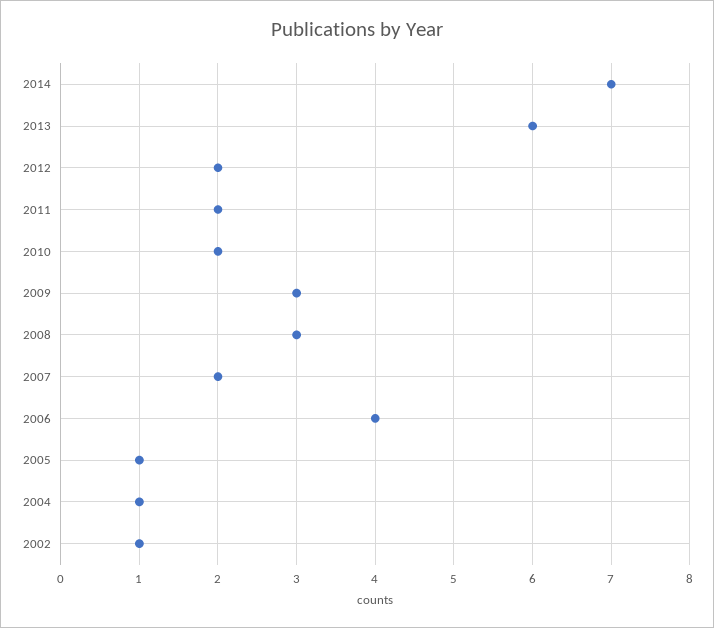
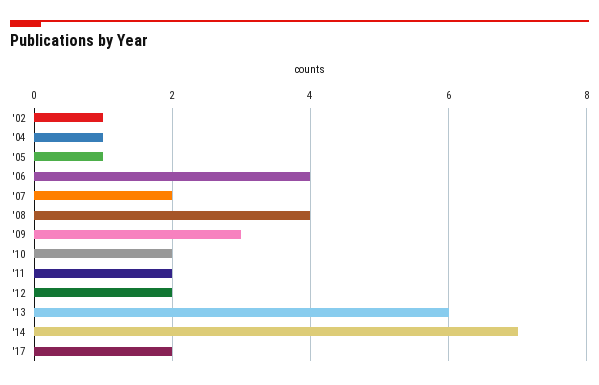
2008: 3 -> 4
'17: none -> 2

